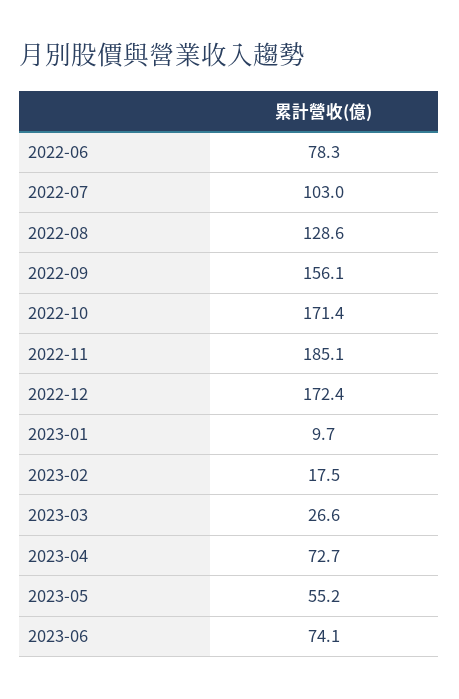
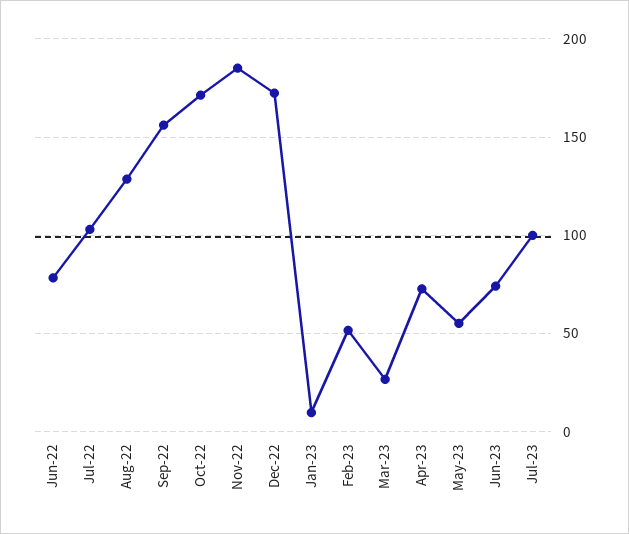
2023-02: 17.5 -> 50
Jul-23: none -> 100

